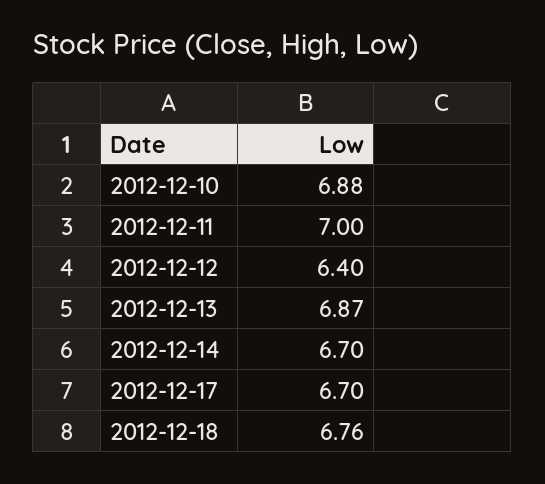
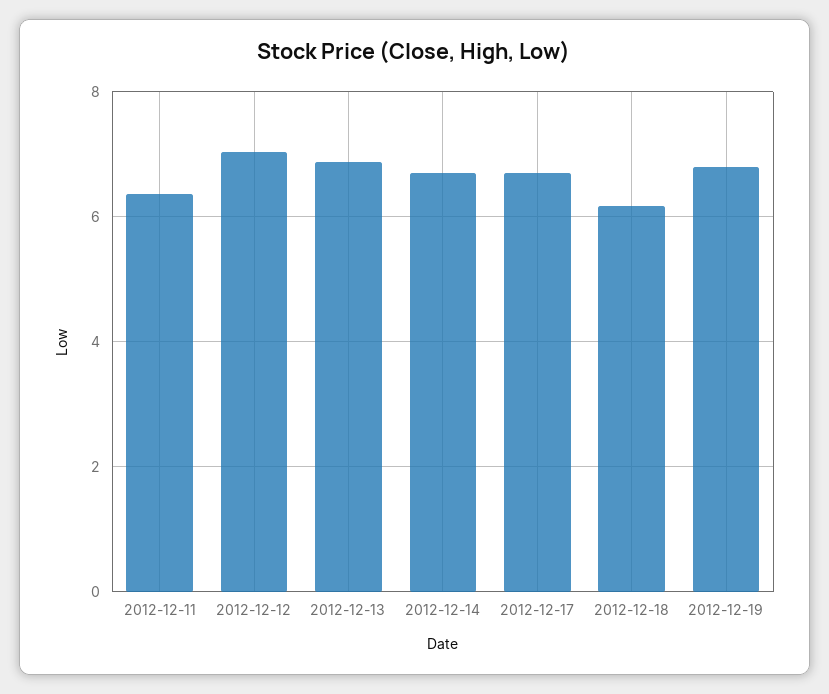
2012-12-10: 6.88 -> none
2012-12-11: 7 -> 6.4
2012-12-12: 6.4 -> 7
2012-12-18: 6.76 -> 6.2
2012-12-19: none -> 6.8

